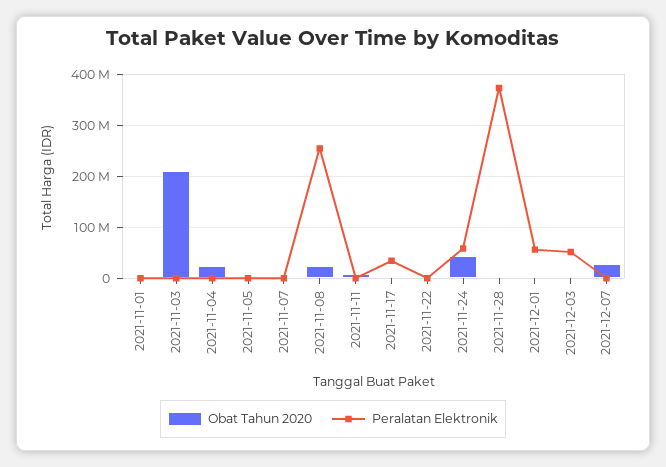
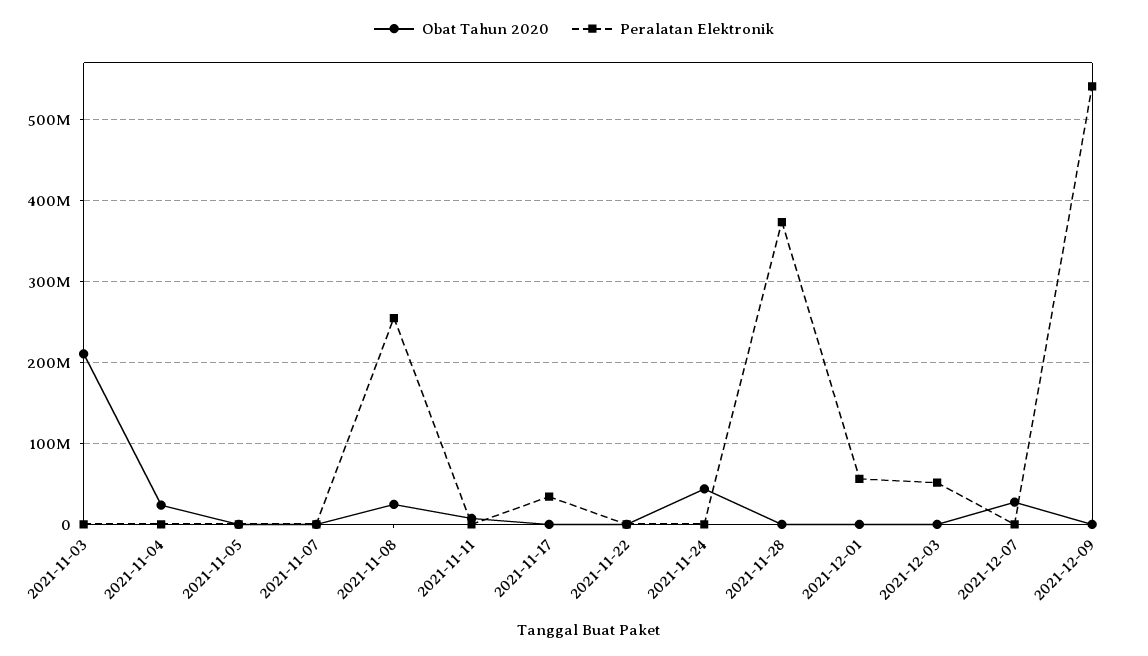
Obat Tahun 2020, 2021-11-01: 0 -> none
Peralatan Elektronik, 2021-11-01: 0 -> none
Peralatan Elektronik, 2021-11-24: 60000000 -> 0
Obat Tahun 2020, 2021-12-09: none -> 0
Peralatan Elektronik, 2021-12-09: none -> 540000000

